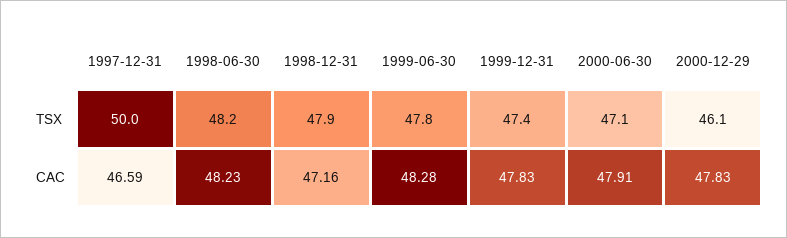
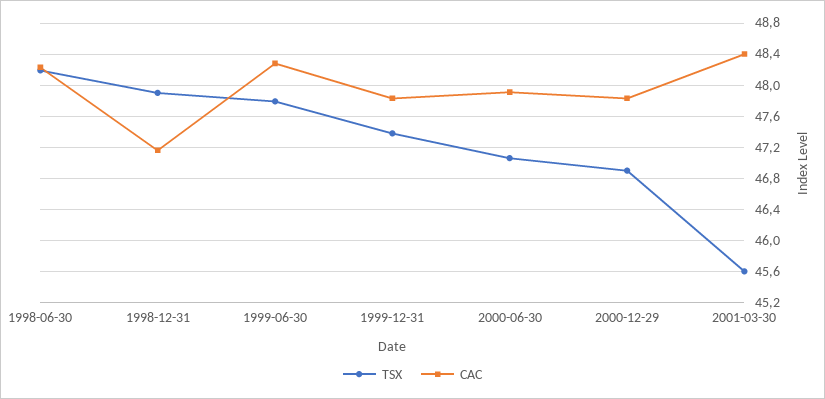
TSX, 1997-12-31: 50 -> none
TSX, 2000-12-29: 46.1 -> 46.9
CAC, 1997-12-31: 46.59 -> none
TSX, 2001-03-30: none -> 45.6
CAC, 2001-03-30: none -> 48.4

